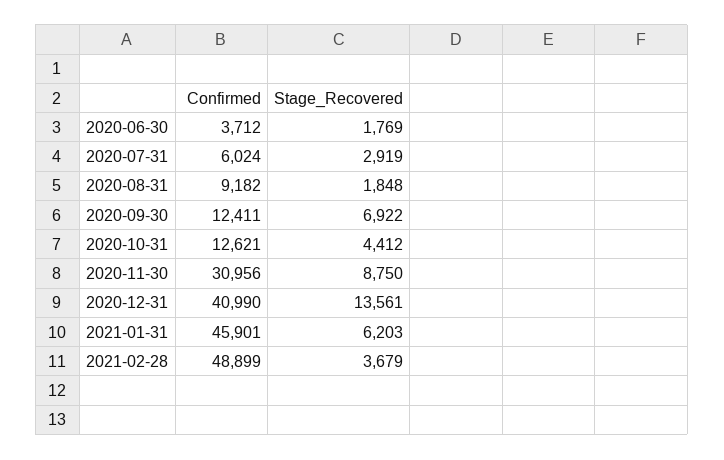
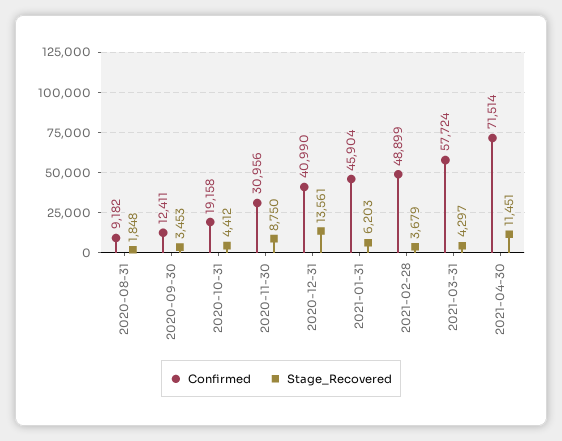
Confirmed, 2020-06-30: 3712 -> none
Stage_Recovered, 2020-06-30: 1769 -> none
Confirmed, 2020-07-31: 6024 -> none
Stage_Recovered, 2020-07-31: 2919 -> none
Stage_Recovered, 2020-09-30: 6922 -> 3453
Confirmed, 2020-10-31: 12621 -> 19158
Confirmed, 2021-01-31: 45901 -> 45904
Confirmed, 2021-03-31: none -> 57724
Stage_Recovered, 2021-03-31: none -> 4297
Confirmed, 2021-04-30: none -> 71514
Stage_Recovered, 2021-04-30: none -> 11451

